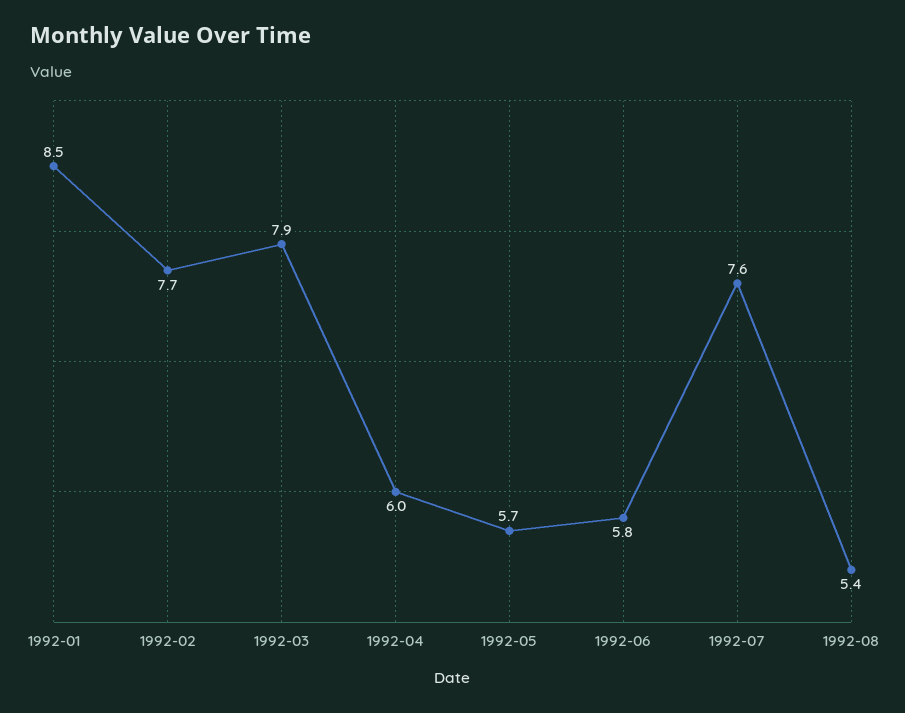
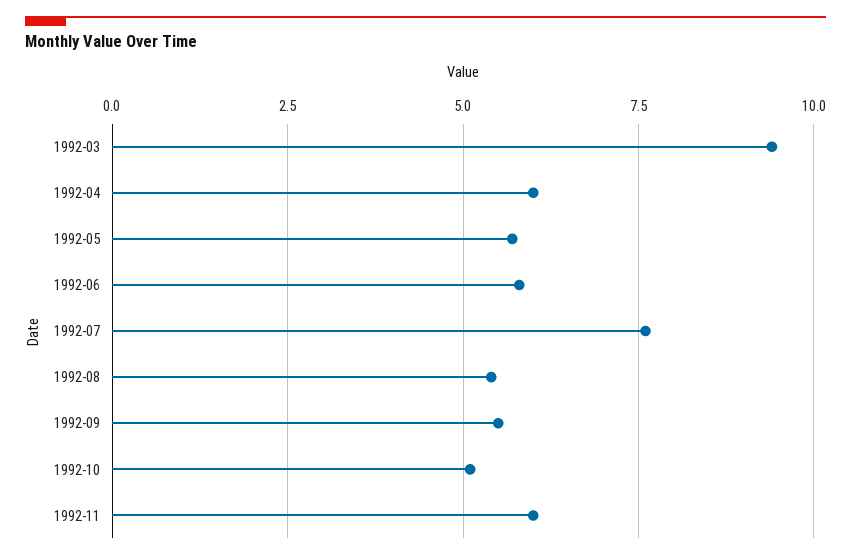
1992-01: 8.5 -> none
1992-02: 7.7 -> none
1992-03: 7.9 -> 9.5
1992-09: none -> 5.5
1992-10: none -> 5
1992-11: none -> 6

